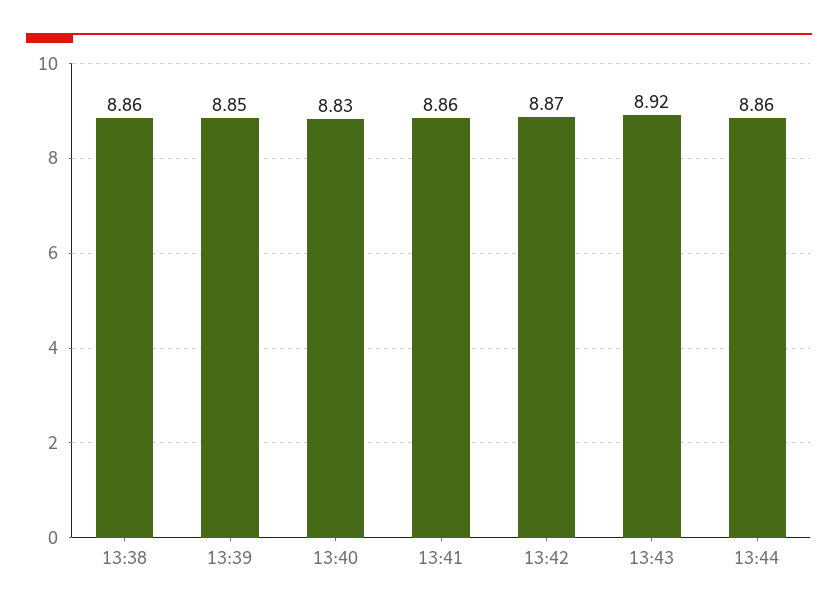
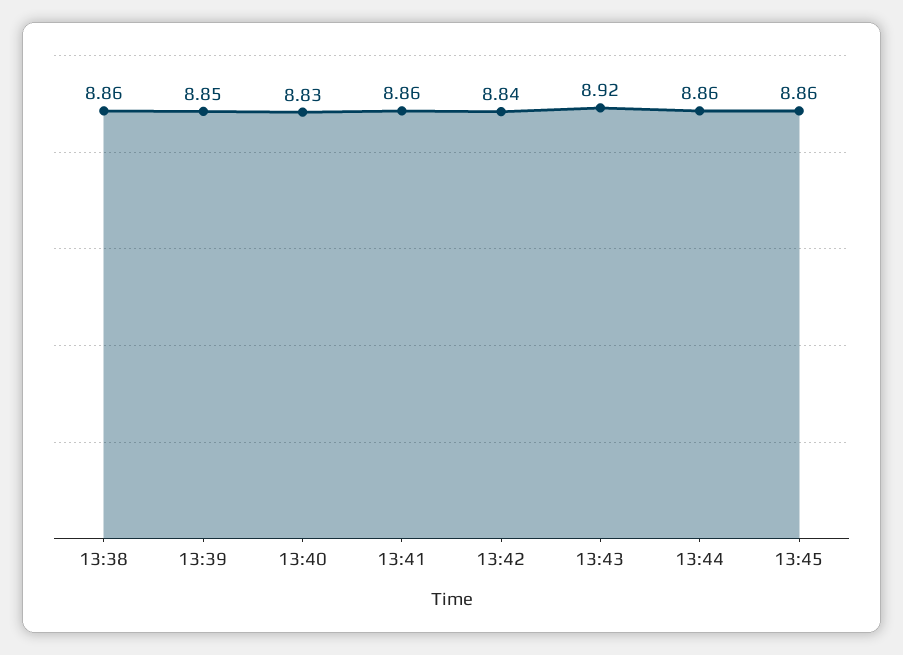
13:42: 8.87 -> 8.84
13:45: none -> 8.86

